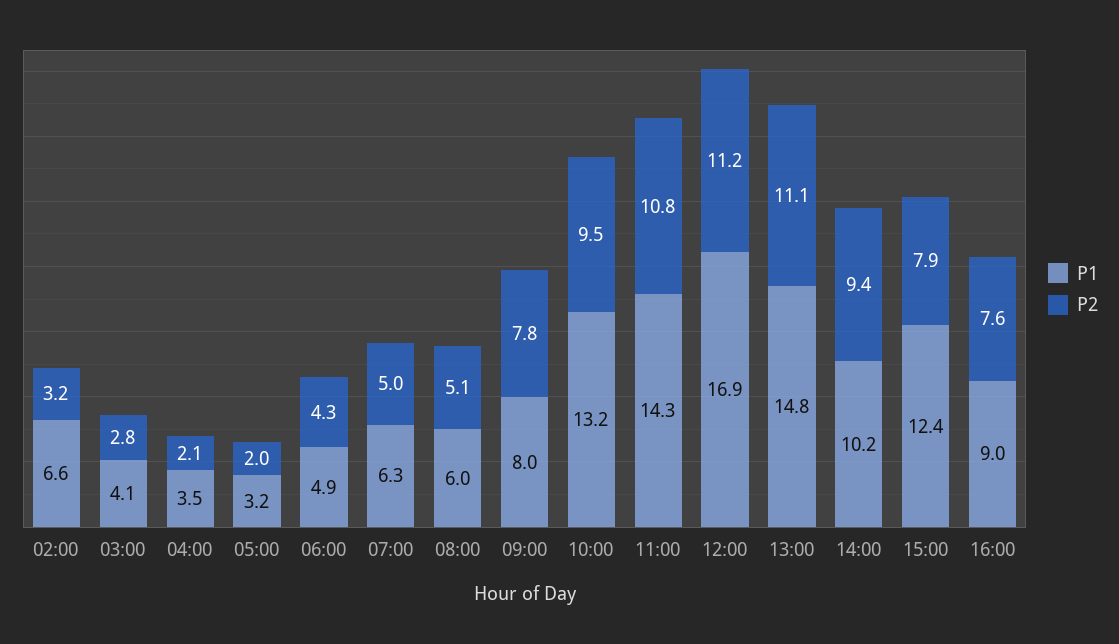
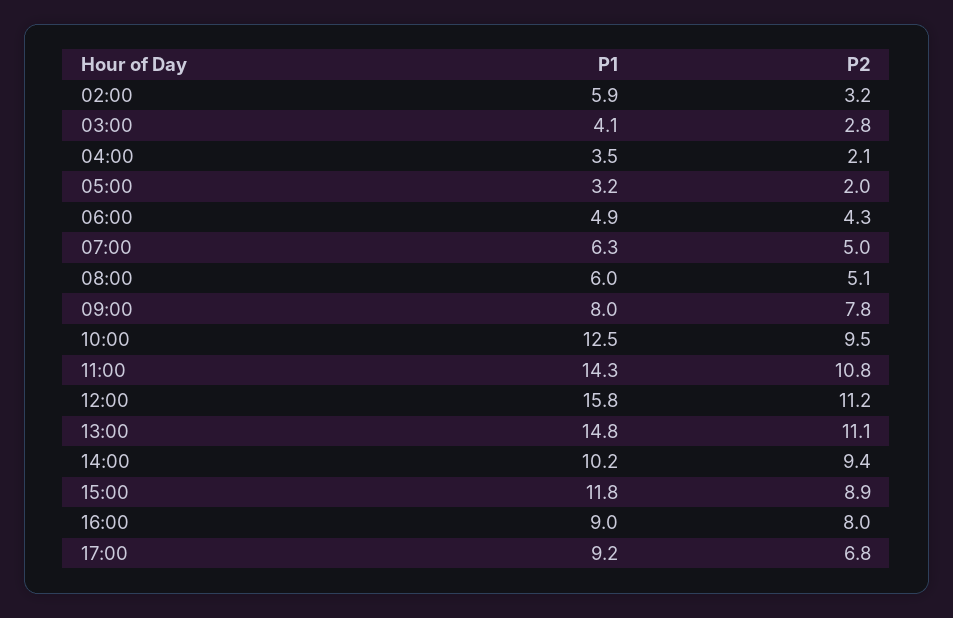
P1, 02:00: 6.6 -> 5.9
P1, 10:00: 13.2 -> 12.5
P1, 12:00: 16.9 -> 15.8
P1, 15:00: 12.4 -> 11.8
P2, 15:00: 7.9 -> 8.9
P2, 16:00: 7.6 -> 8
P1, 17:00: none -> 9.2
P2, 17:00: none -> 6.8

